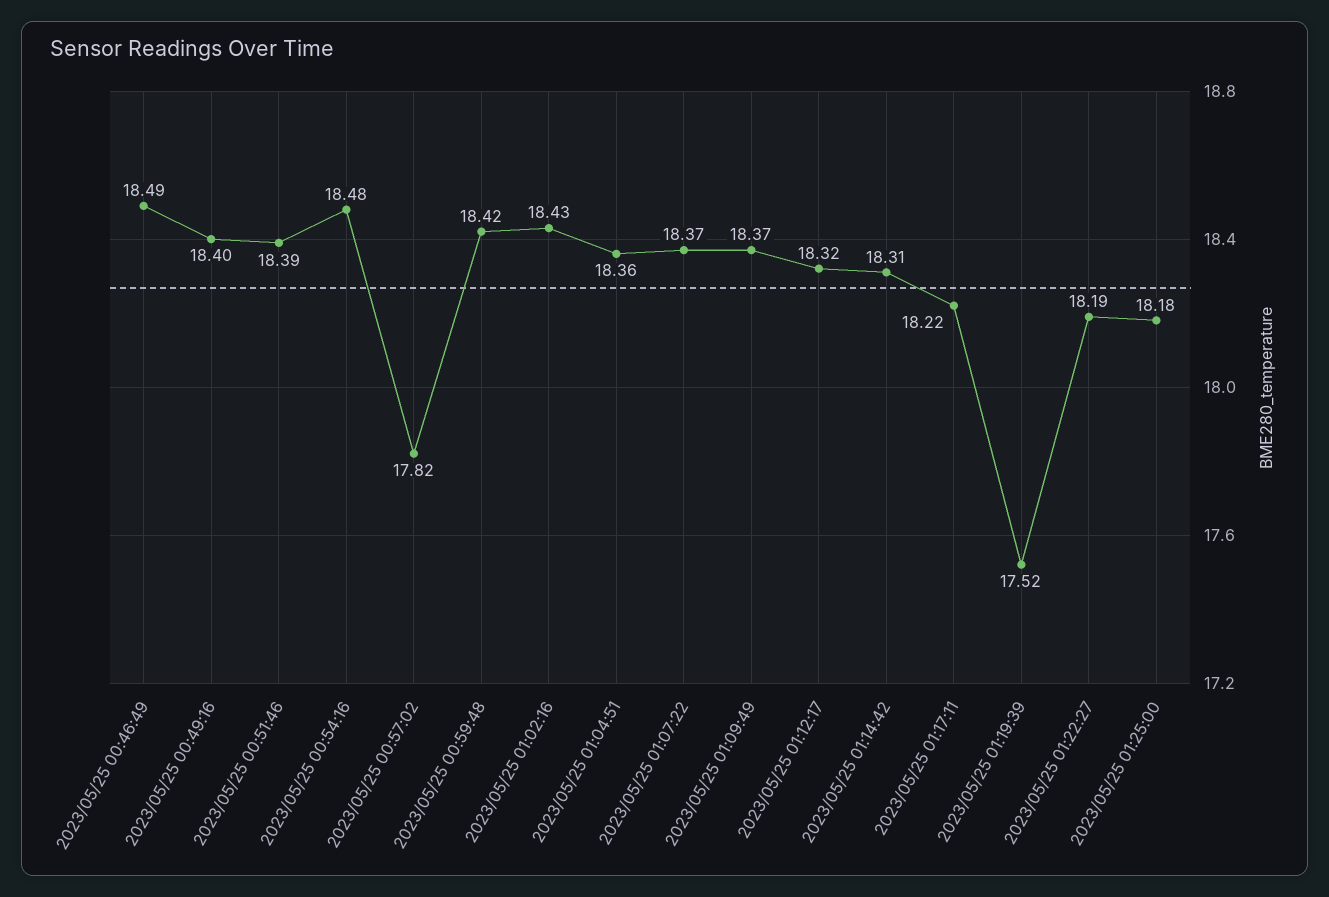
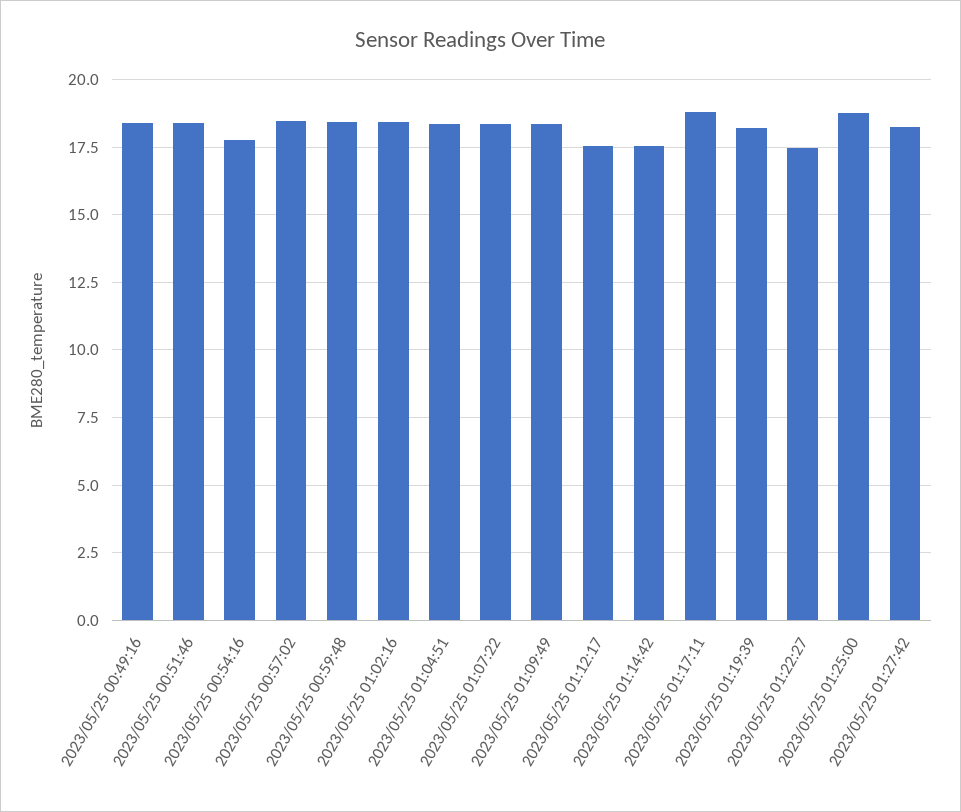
2023/05/25 00:46:49: 18.49 -> none
2023/05/25 00:54:16: 18.48 -> 17.75
2023/05/25 00:57:02: 17.82 -> 18.5
2023/05/25 01:12:17: 18.32 -> 17.5
2023/05/25 01:14:42: 18.31 -> 17.5
2023/05/25 01:17:11: 18.22 -> 18.75
2023/05/25 01:19:39: 17.52 -> 18.25
2023/05/25 01:22:27: 18.19 -> 17.5
2023/05/25 01:25:00: 18.18 -> 18.75
2023/05/25 01:27:42: none -> 18.25

